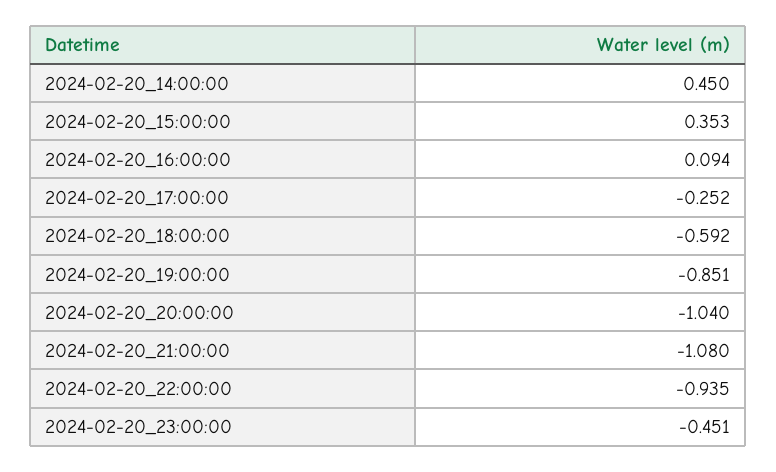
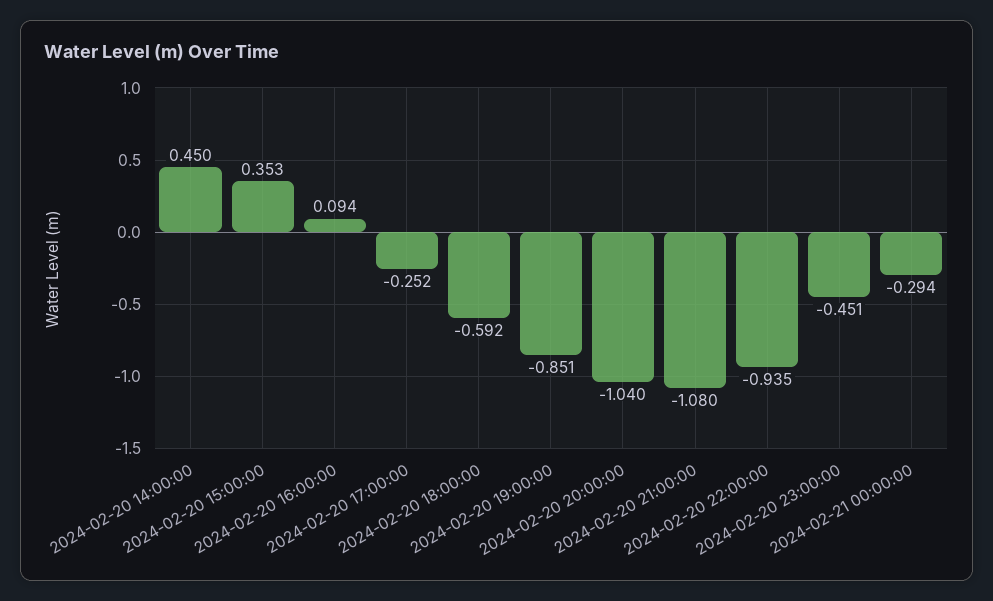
2024-02-21 00:00:00: none -> -0.294

